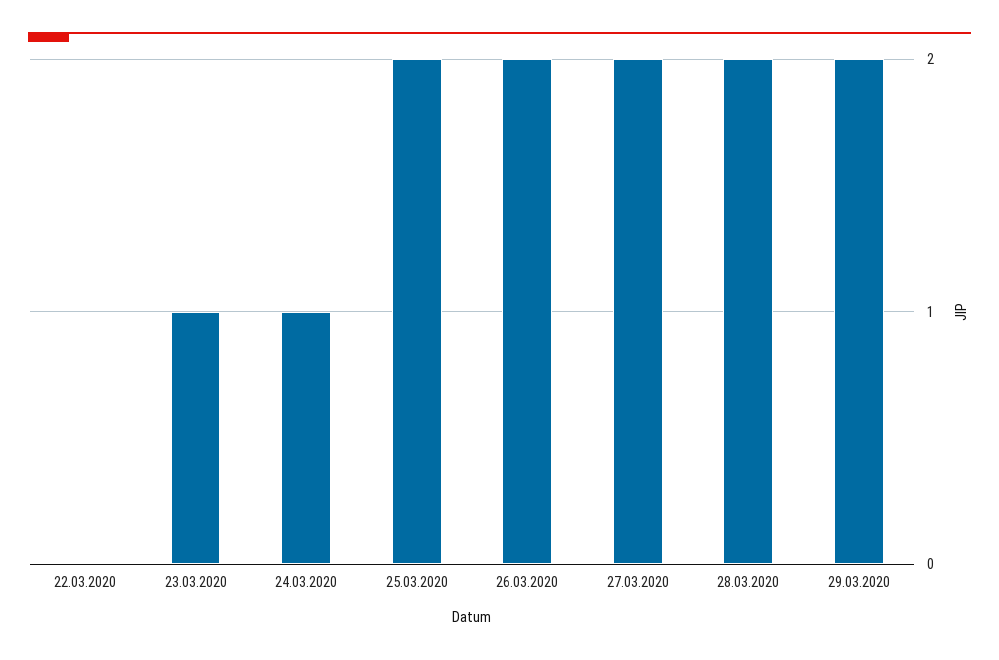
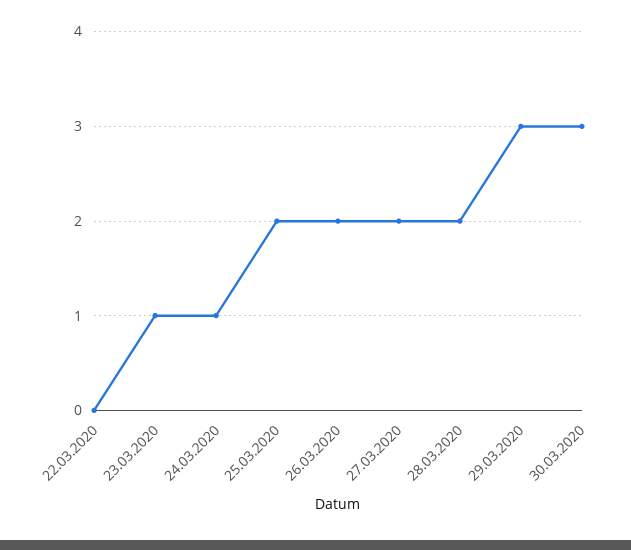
29.03.2020: 2 -> 3
30.03.2020: none -> 3

